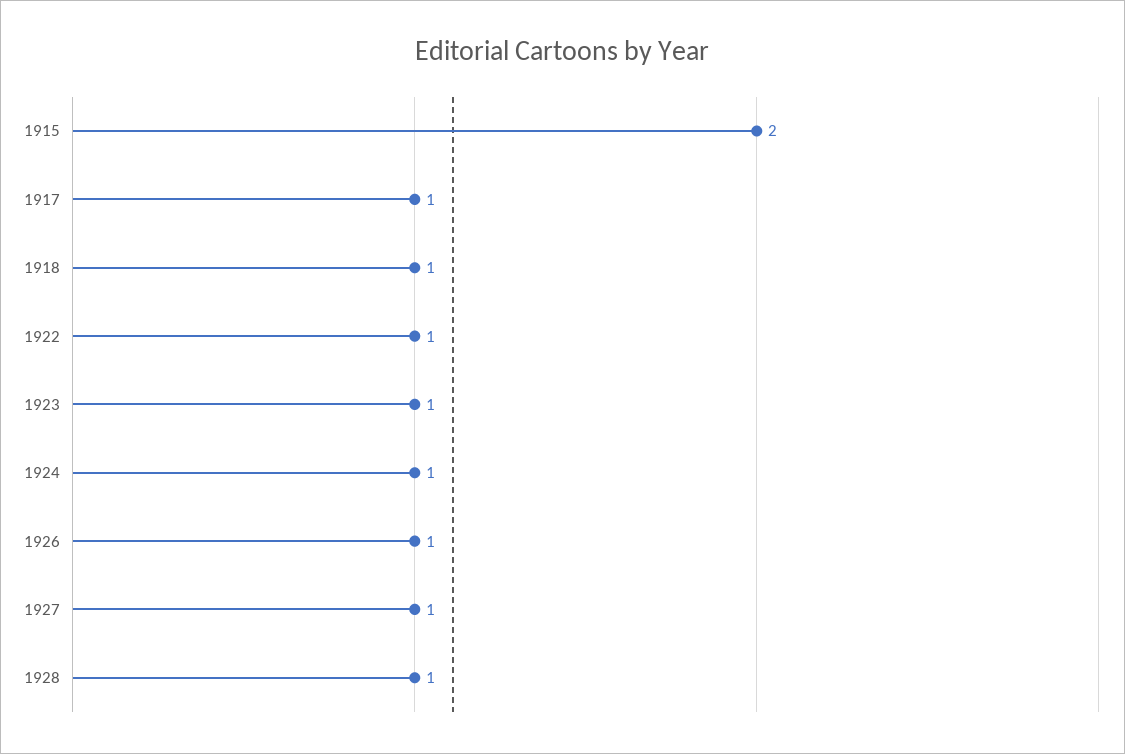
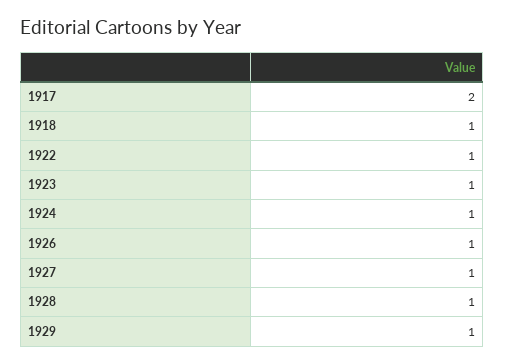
1915: 2 -> none
1917: 1 -> 2
1929: none -> 1

